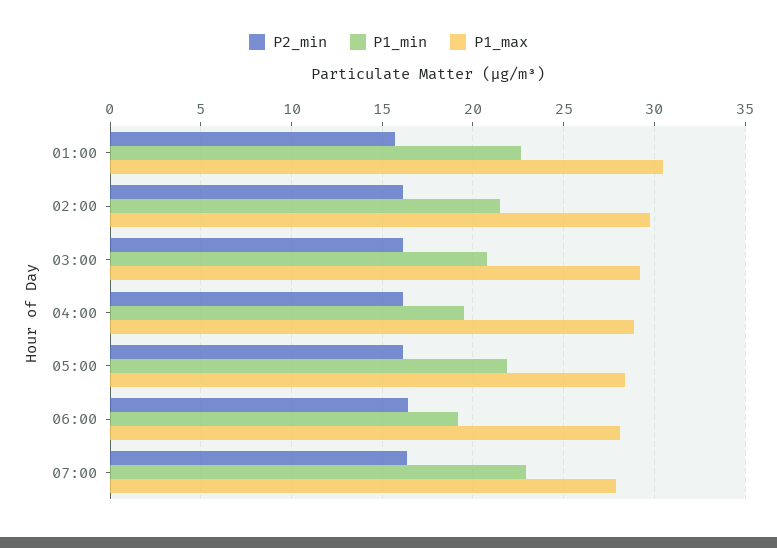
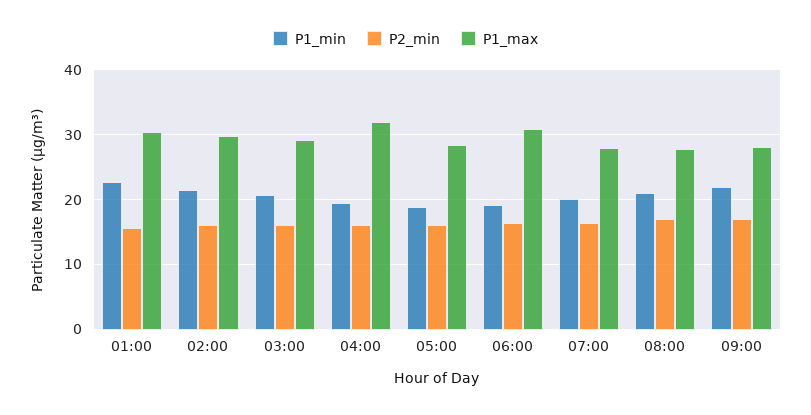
P1_max, 04:00: 29 -> 32
P1_min, 05:00: 22 -> 19
P1_max, 06:00: 28 -> 31
P1_min, 07:00: 23 -> 20
P1_min, 08:00: none -> 21
P2_min, 08:00: none -> 17
P1_max, 08:00: none -> 28
P1_min, 09:00: none -> 22
P2_min, 09:00: none -> 17
P1_max, 09:00: none -> 28

